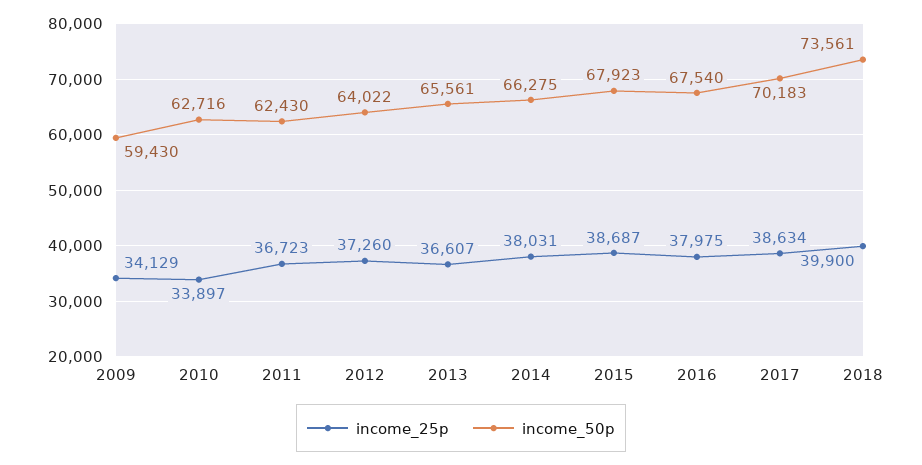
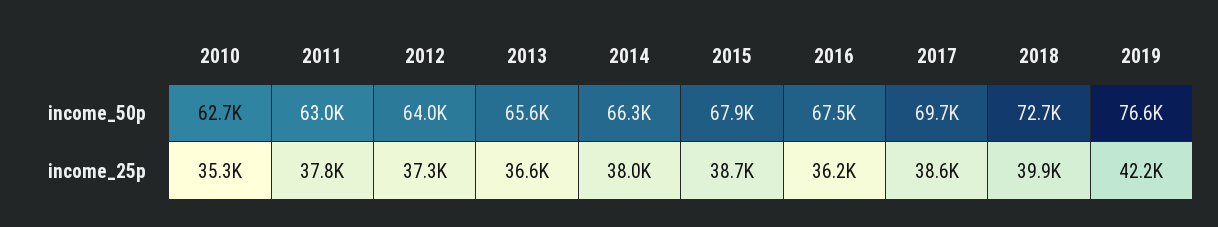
income_25p, 2009: 34129 -> none
income_50p, 2009: 59430 -> none
income_25p, 2010: 33897 -> 35300
income_25p, 2011: 36723 -> 37800
income_50p, 2011: 62430 -> 63000
income_25p, 2016: 37975 -> 36200
income_50p, 2017: 70183 -> 69700
income_50p, 2018: 73561 -> 72700
income_50p, 2019: none -> 76600
income_25p, 2019: none -> 42200

